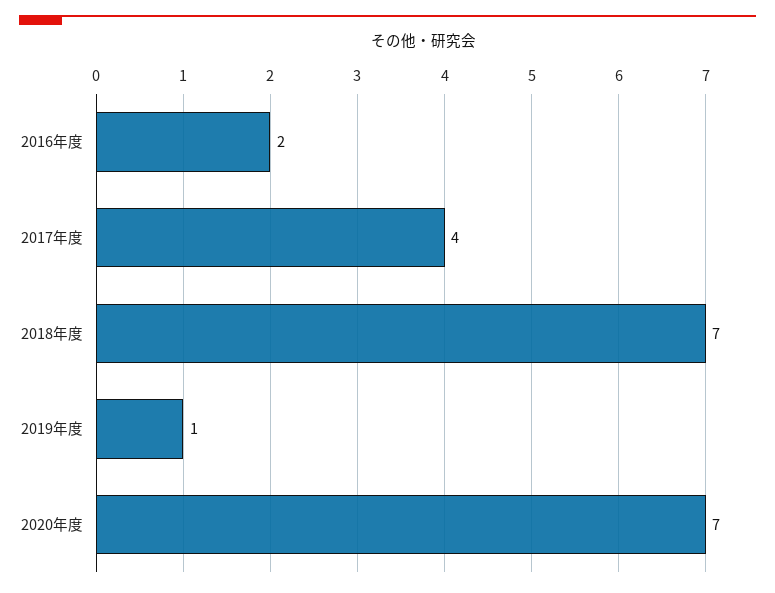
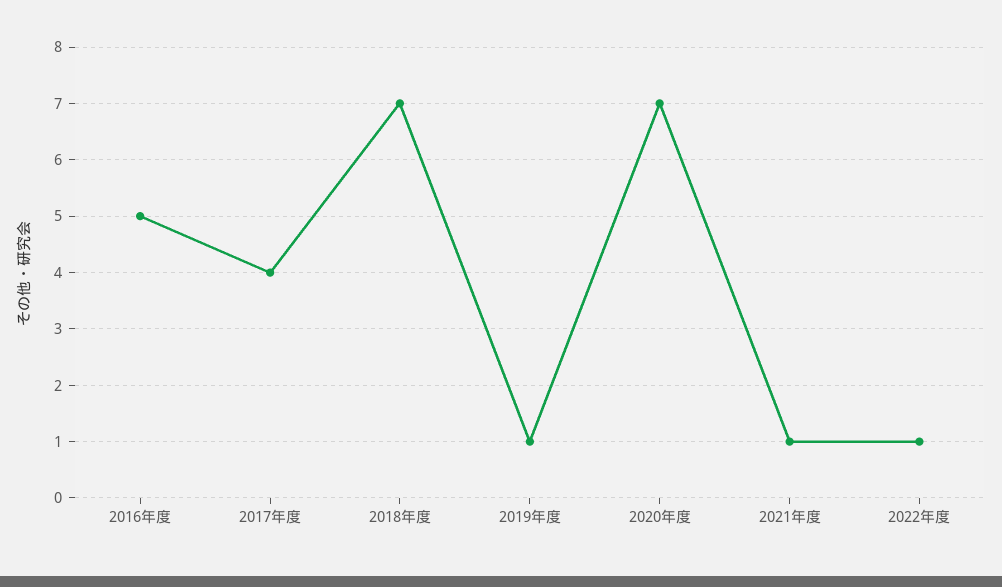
2016年度: 2 -> 5
2021年度: none -> 1
2022年度: none -> 1

